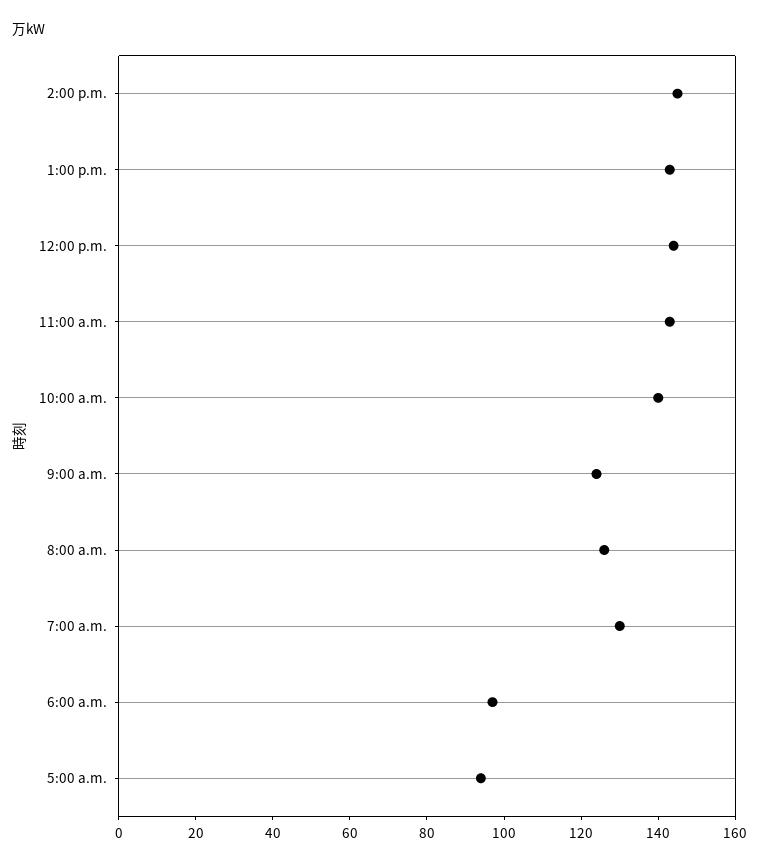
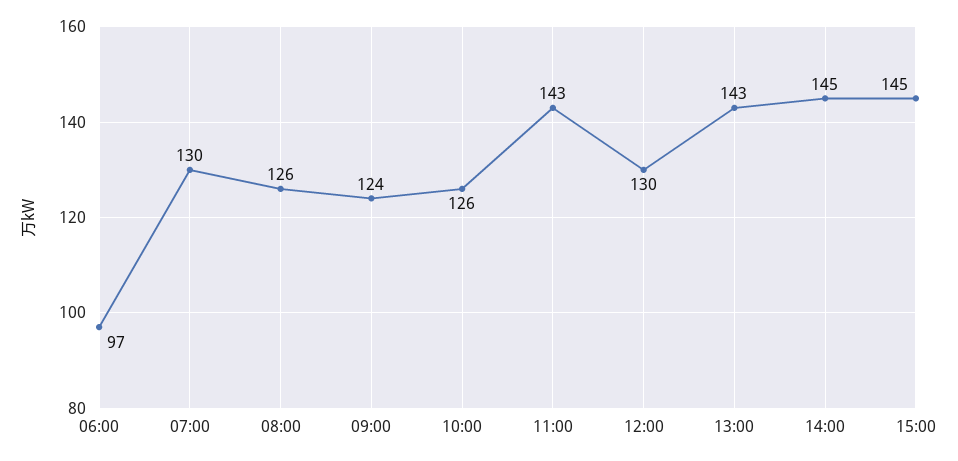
12:00 p.m.: 145 -> 130
10:00 a.m.: 140 -> 126
5:00 a.m.: 95 -> none
15:00: none -> 145

